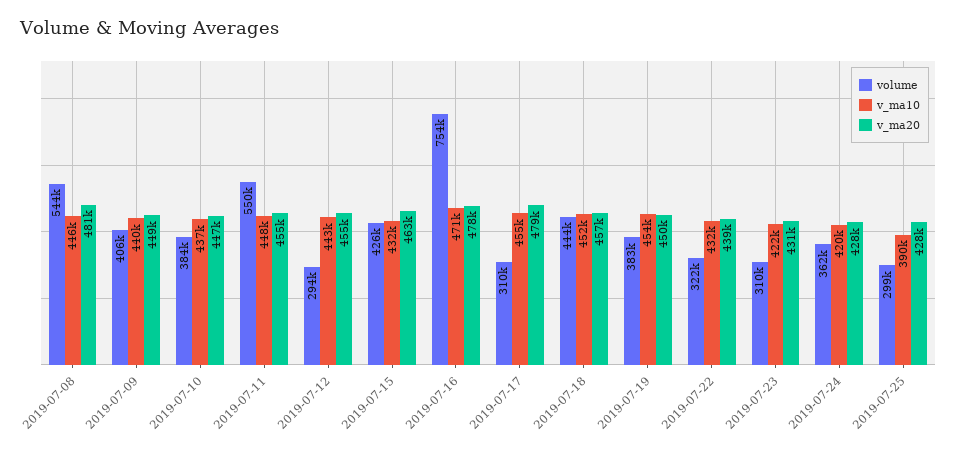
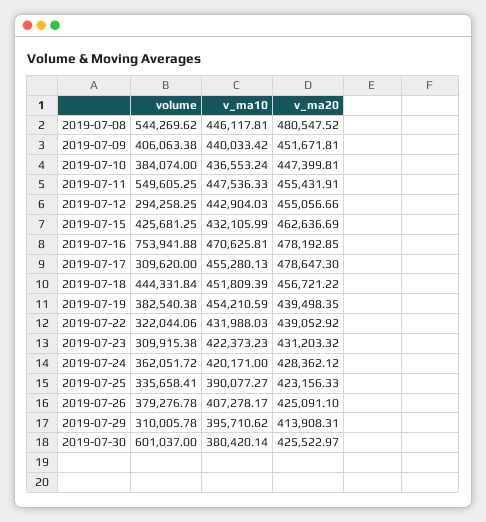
v_ma20, 2019-07-09: 449000 -> 451671.81
v_ma20, 2019-07-19: 450000 -> 439498.35
volume, 2019-07-25: 299000 -> 335658.41
v_ma20, 2019-07-25: 428000 -> 423156.33
volume, 2019-07-26: none -> 379276.78
v_ma10, 2019-07-26: none -> 407278.17
v_ma20, 2019-07-26: none -> 425091.1
volume, 2019-07-29: none -> 310005.78
v_ma10, 2019-07-29: none -> 395710.62
v_ma20, 2019-07-29: none -> 413908.31
volume, 2019-07-30: none -> 601037
v_ma10, 2019-07-30: none -> 380420.14
v_ma20, 2019-07-30: none -> 425522.97

